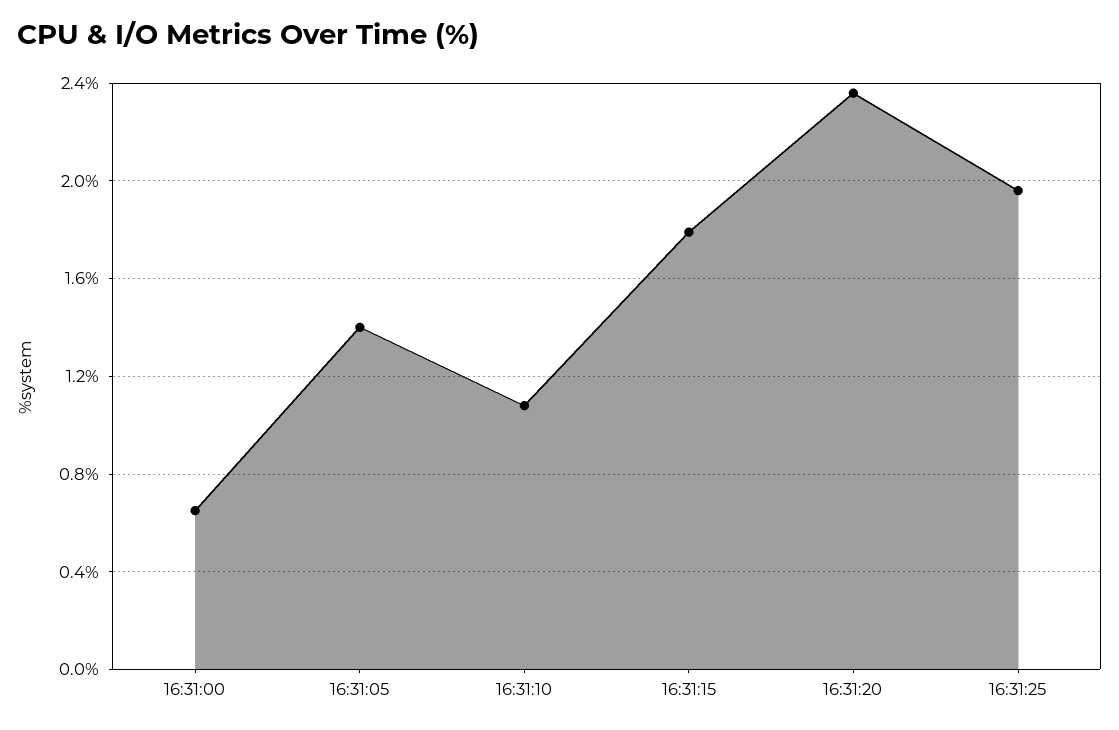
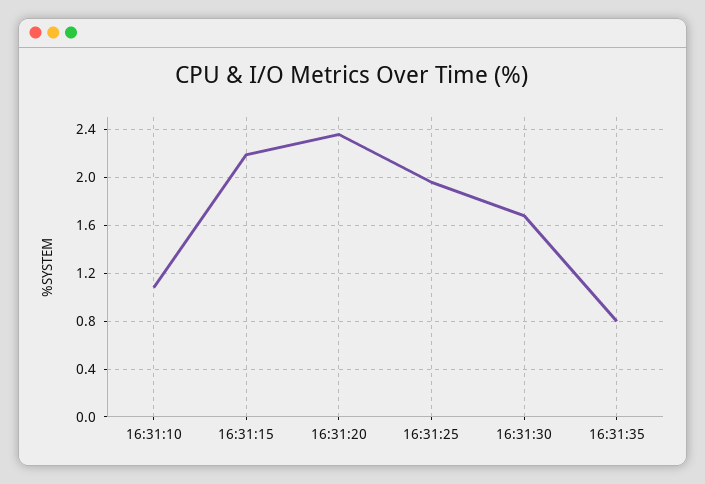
16:31:00: 0.65 -> none
16:31:05: 1.4 -> none
16:31:15: 1.8 -> 2.2
16:31:30: none -> 1.7
16:31:35: none -> 0.8

